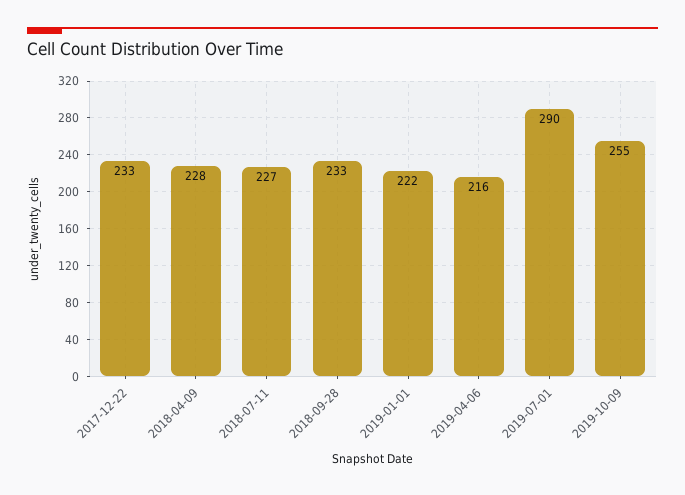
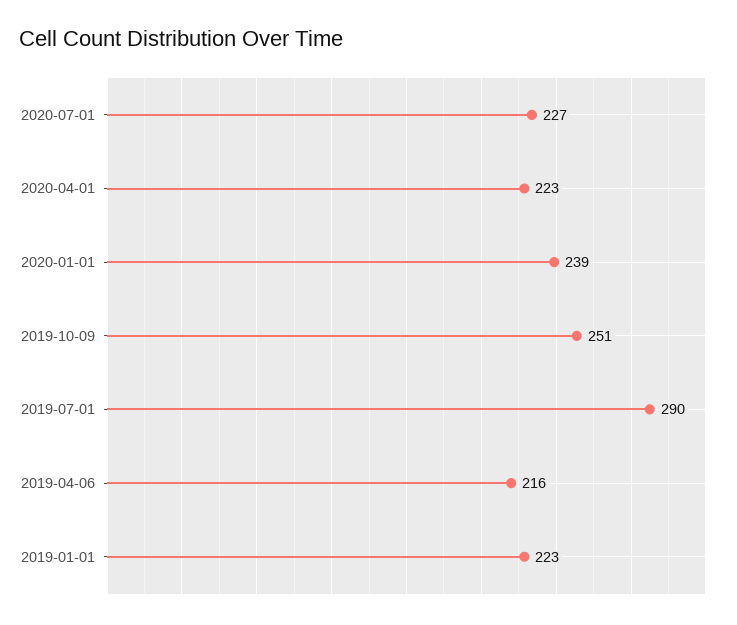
2017-12-22: 233 -> none
2018-04-09: 228 -> none
2018-07-11: 227 -> none
2018-09-28: 233 -> none
2019-01-01: 222 -> 223
2019-10-09: 255 -> 251
2020-07-01: none -> 227
2020-04-01: none -> 223
2020-01-01: none -> 239

